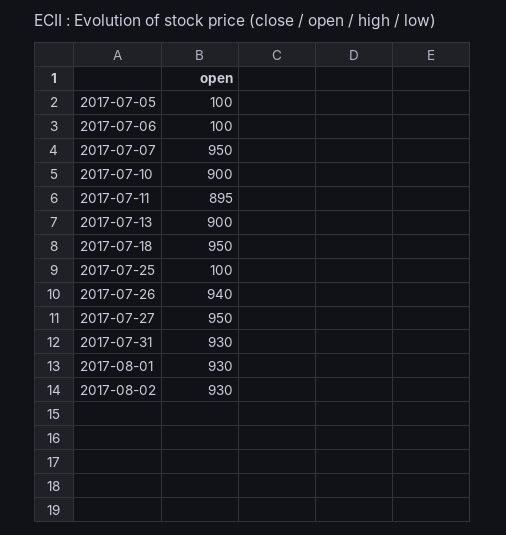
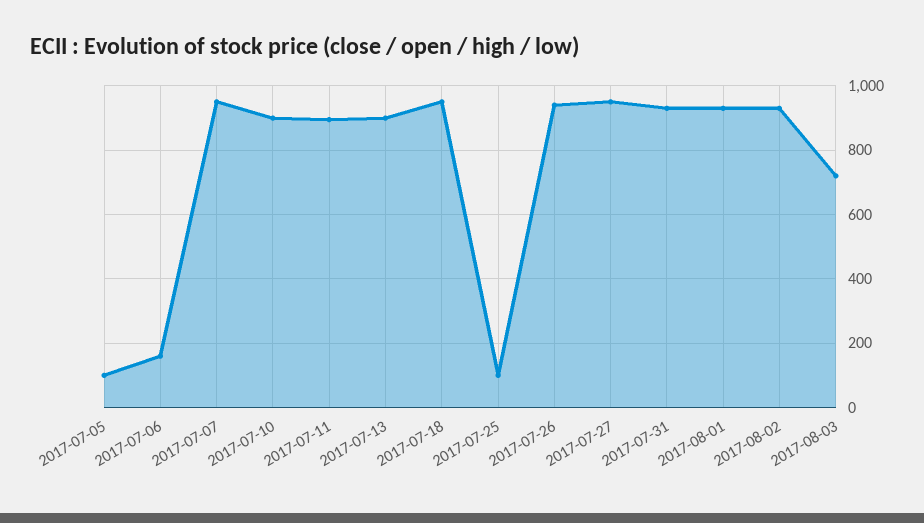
2017-07-06: 100 -> 160
2017-08-03: none -> 720

